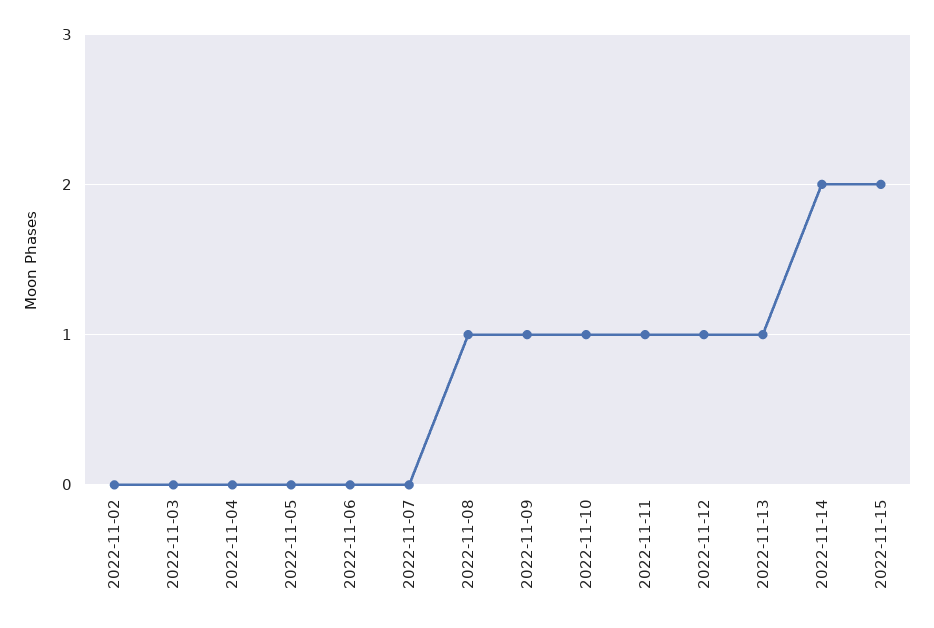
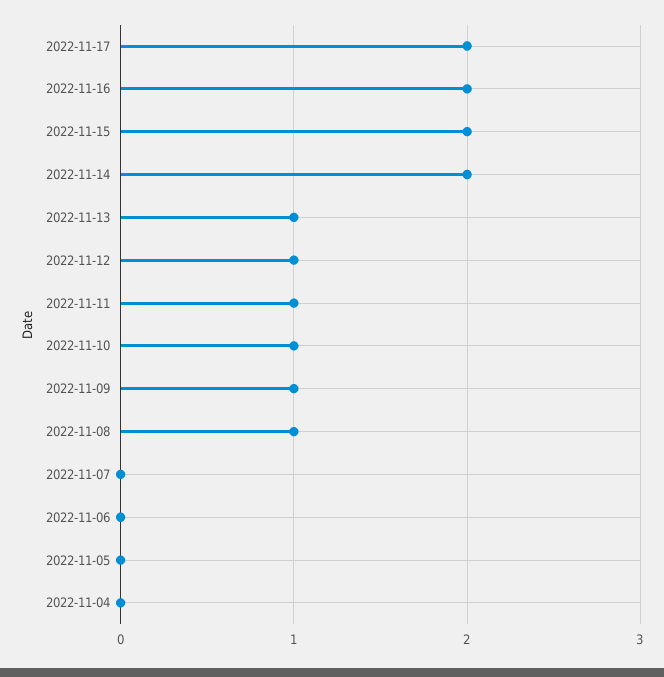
2022-11-02: 0 -> none
2022-11-03: 0 -> none
2022-11-17: none -> 2
2022-11-16: none -> 2

